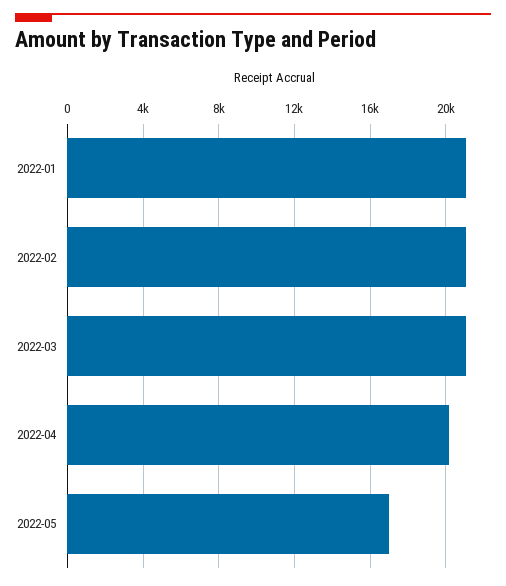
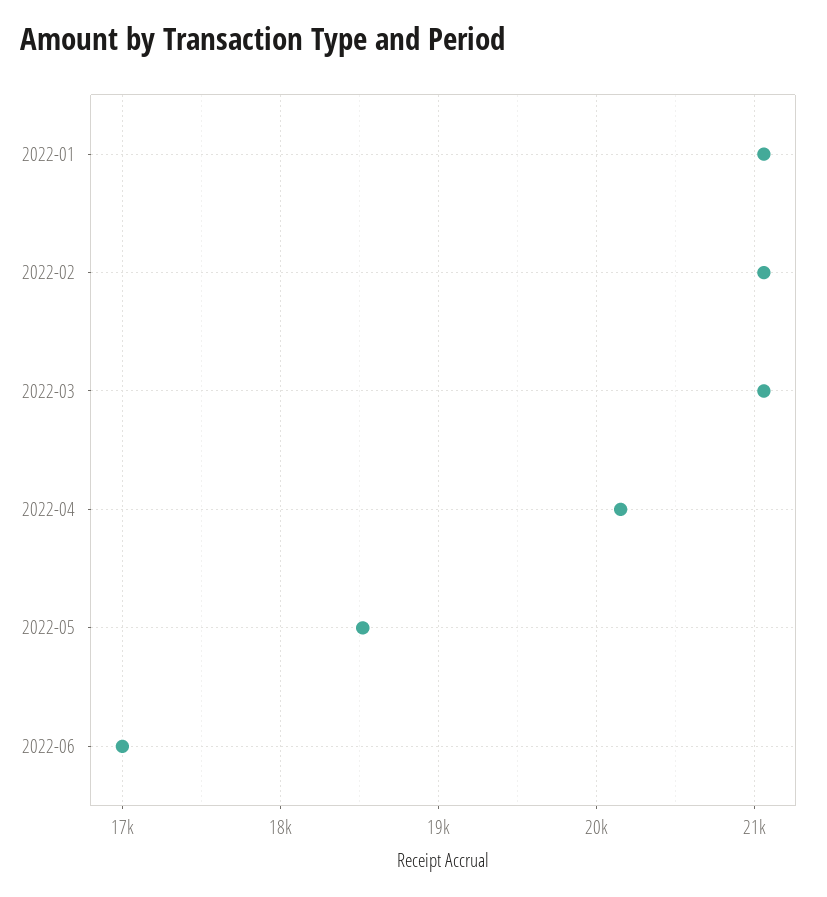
2022-05: 17000 -> 18500
2022-06: none -> 17000

